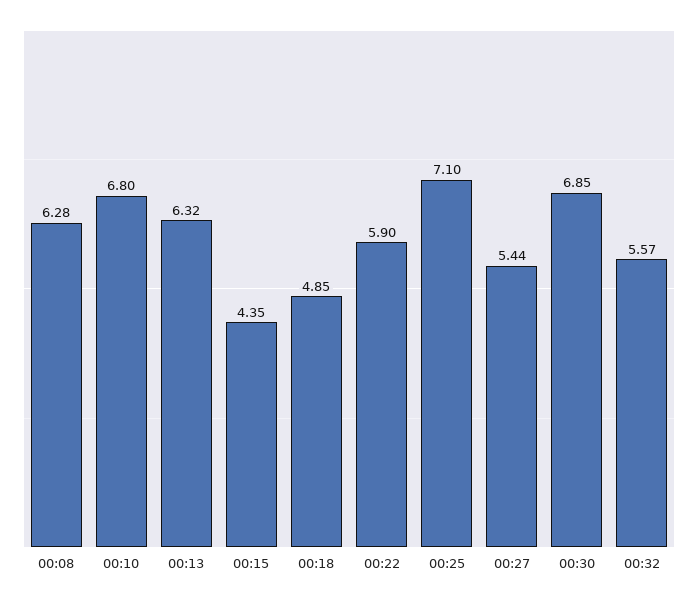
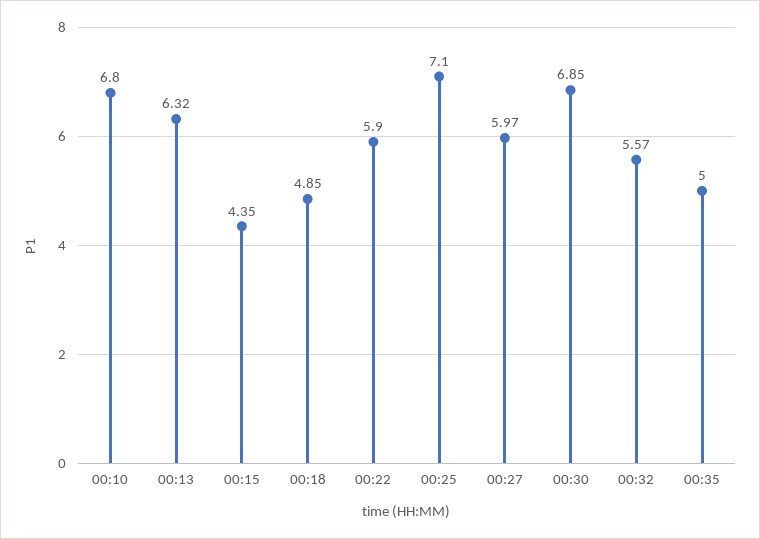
00:08: 6.28 -> none
00:27: 5.44 -> 5.97
00:35: none -> 5

